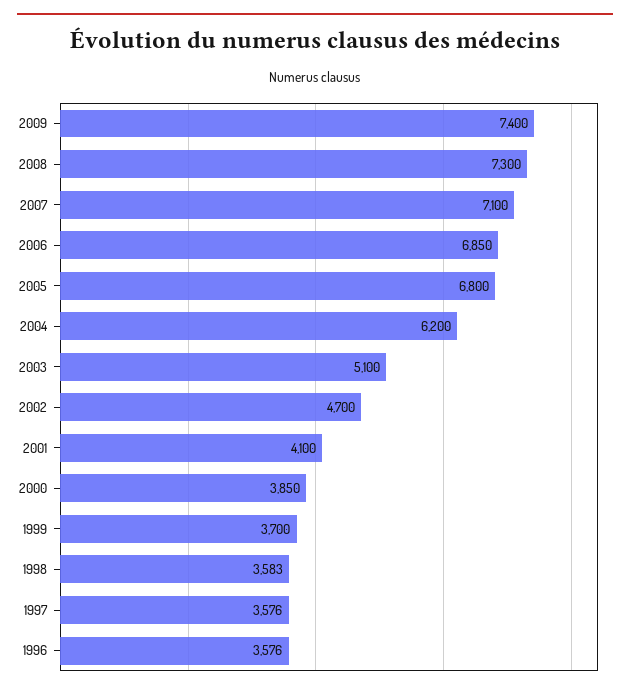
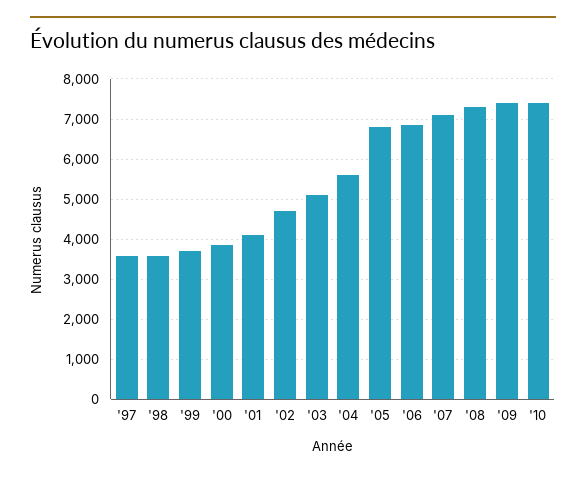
2004: 6200 -> 5600
1996: 3576 -> none
'10: none -> 7400

